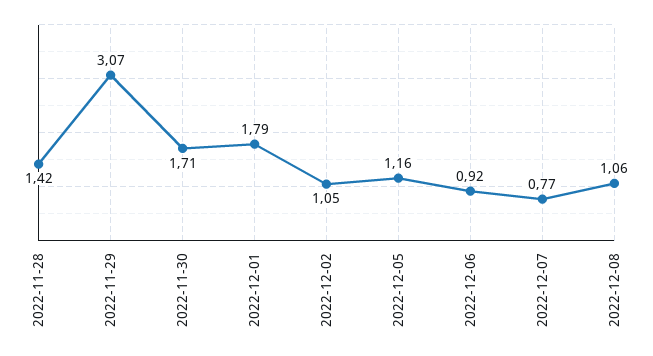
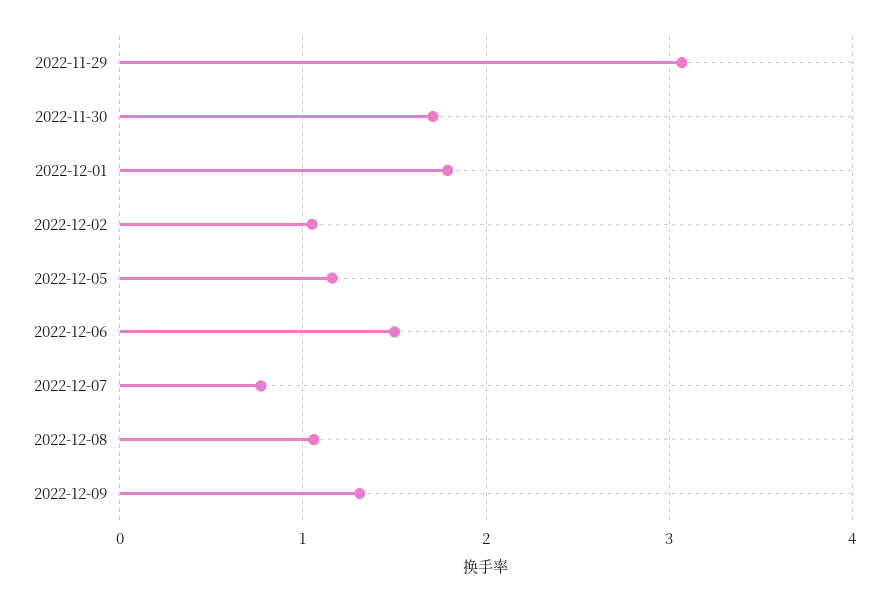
2022-11-28: 1.42 -> none
2022-12-06: 0.92 -> 1.5
2022-12-09: none -> 1.3

